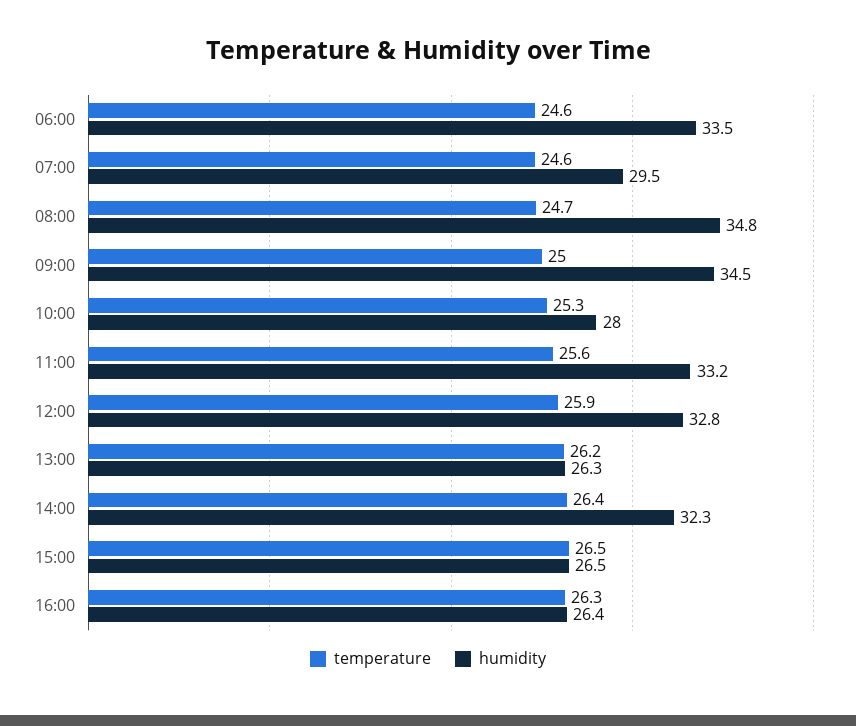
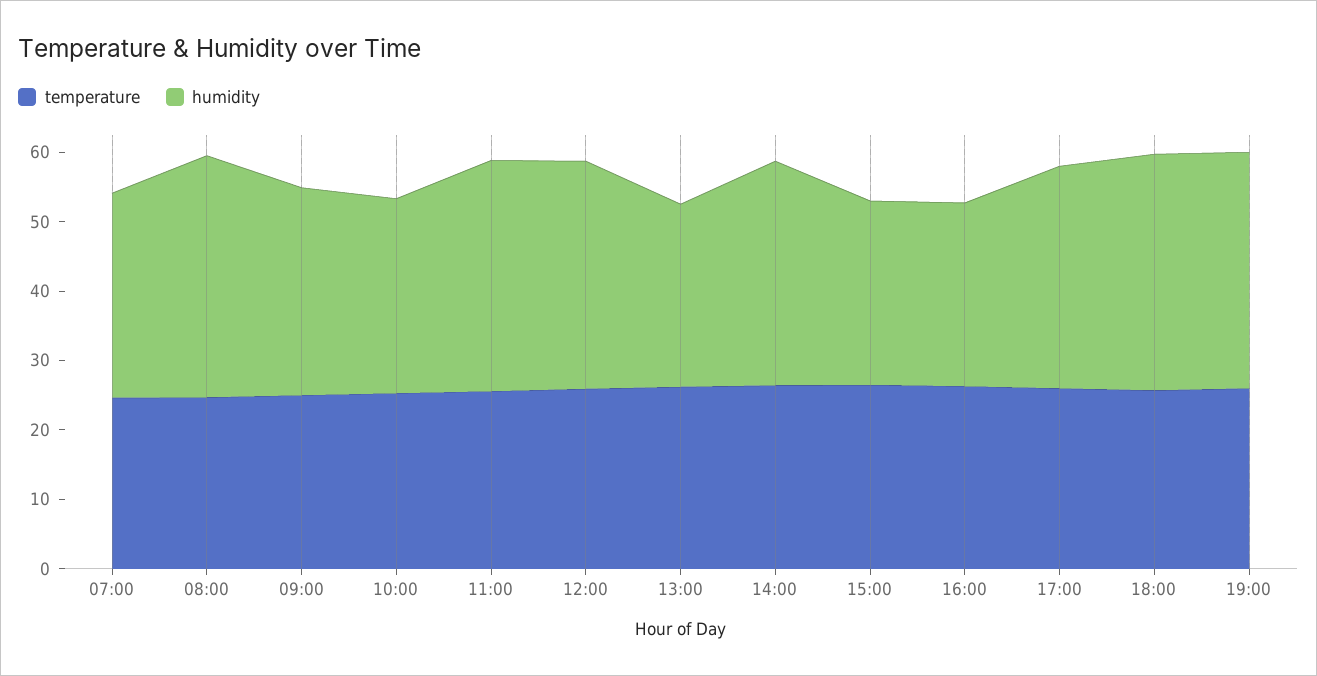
temperature, 06:00: 24.6 -> none
humidity, 06:00: 33.5 -> none
humidity, 09:00: 34.5 -> 30
temperature, 17:00: none -> 26
humidity, 17:00: none -> 32
temperature, 18:00: none -> 26
humidity, 18:00: none -> 34
temperature, 19:00: none -> 26
humidity, 19:00: none -> 34

